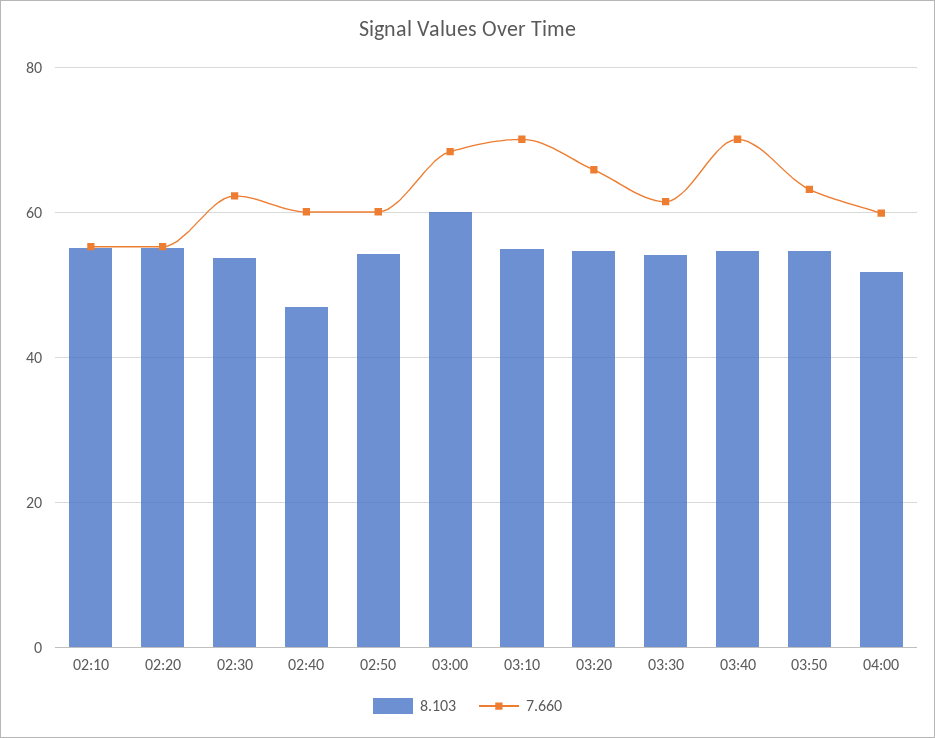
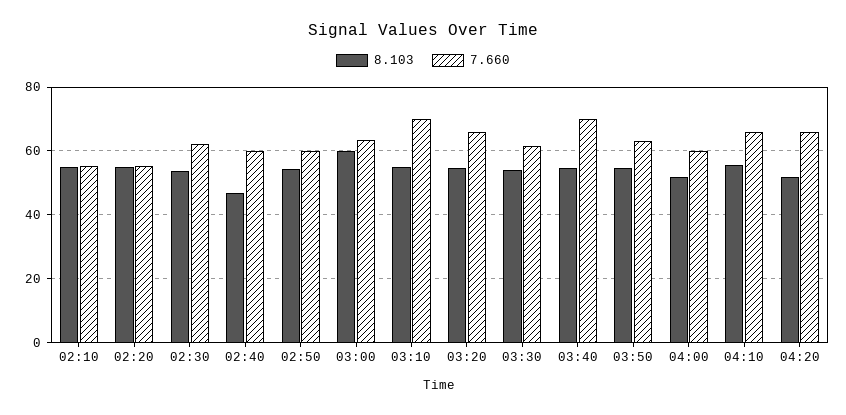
7.660, 03:00: 68 -> 64
8.103, 04:10: none -> 56
7.660, 04:10: none -> 66
8.103, 04:20: none -> 52
7.660, 04:20: none -> 66

